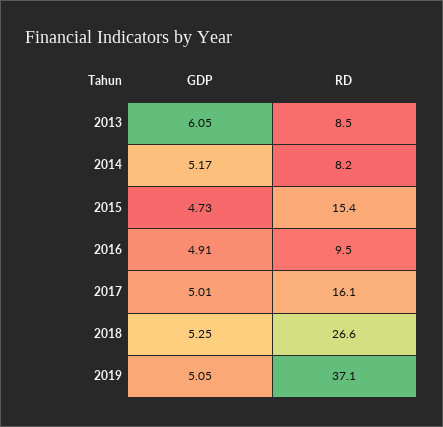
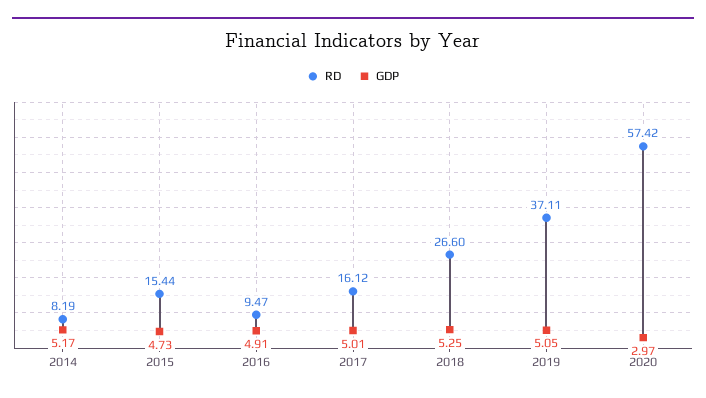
GDP, 2013: 6.05 -> none
RD, 2013: 8.5 -> none
RD, 2020: none -> 57.42
GDP, 2020: none -> 2.97

